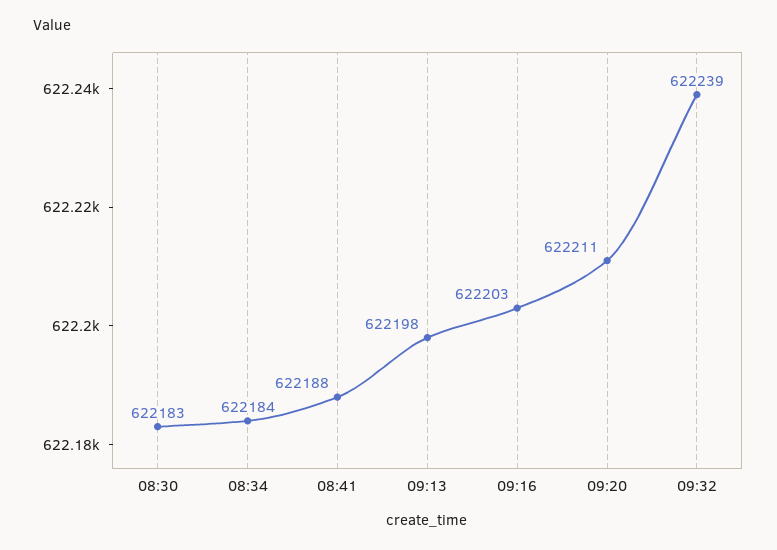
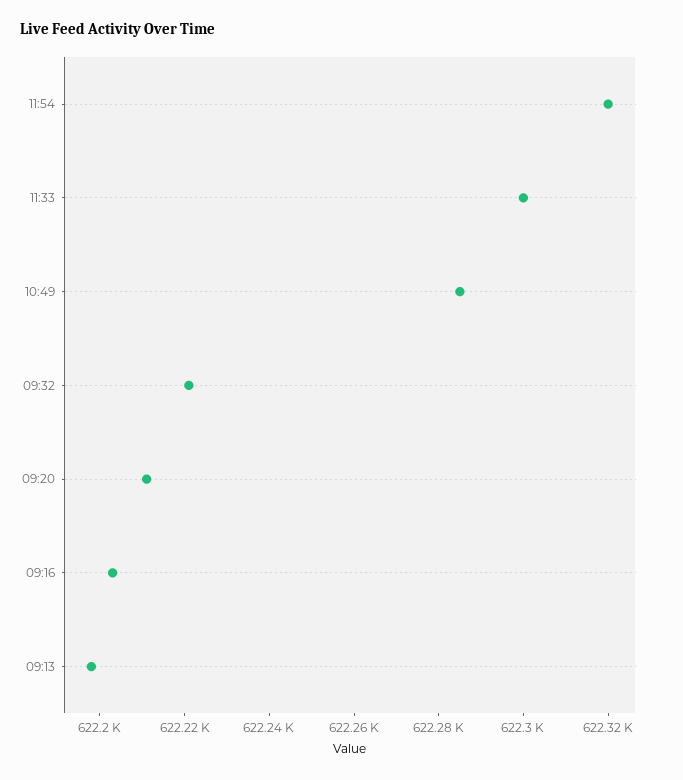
08:30: 622183 -> none
08:34: 622184 -> none
08:41: 622188 -> none
09:32: 622239 -> 622220
11:54: none -> 622320
11:33: none -> 622300
10:49: none -> 622285

